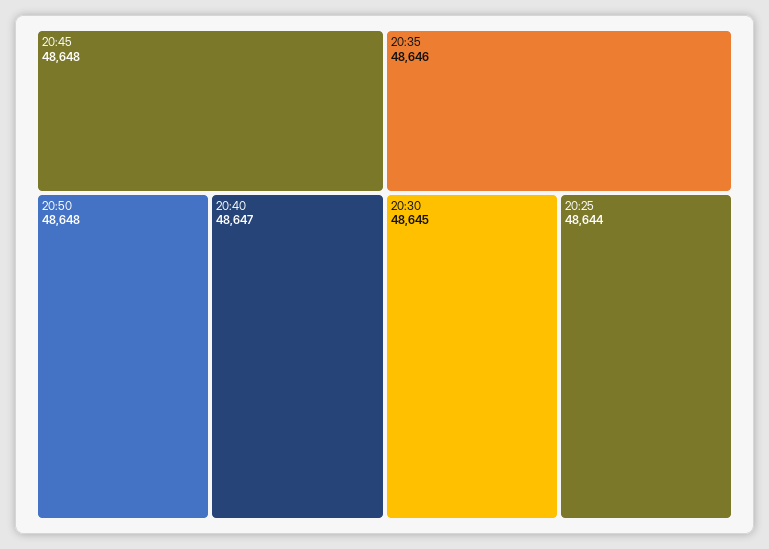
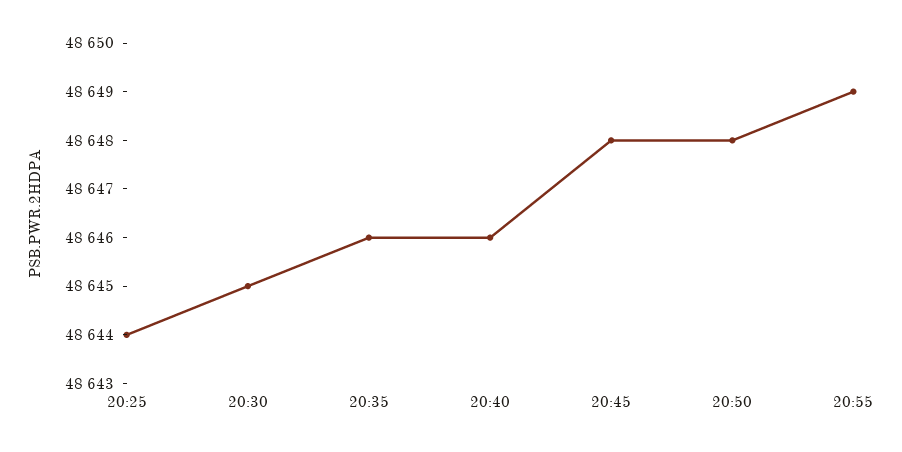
20:40: 48647 -> 48646
20:55: none -> 48649

